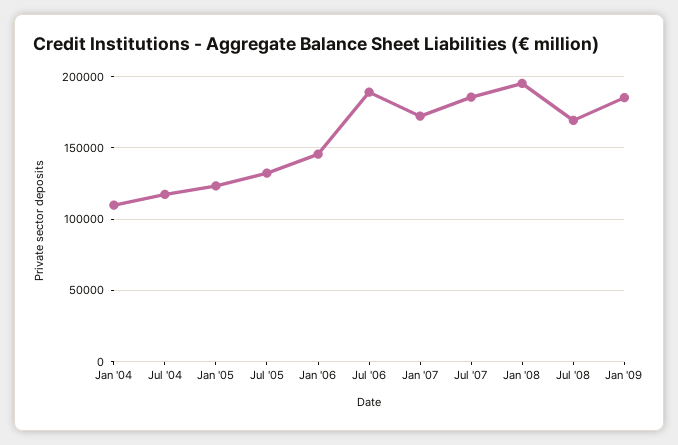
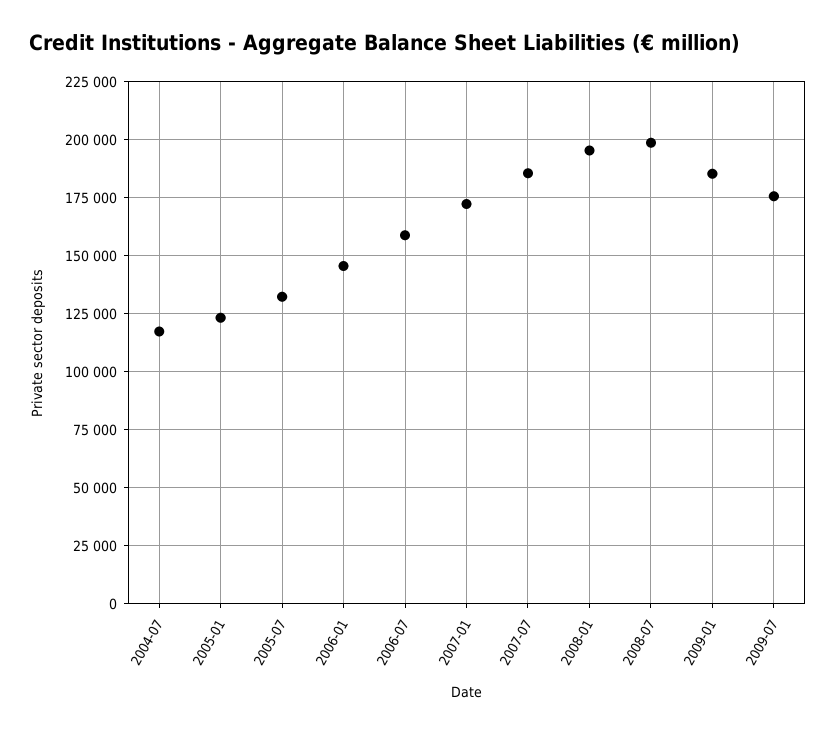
Jan '04: 110000 -> none
Jul '06: 190000 -> 160000
Jul '08: 170000 -> 200000
2009-07: none -> 175000

